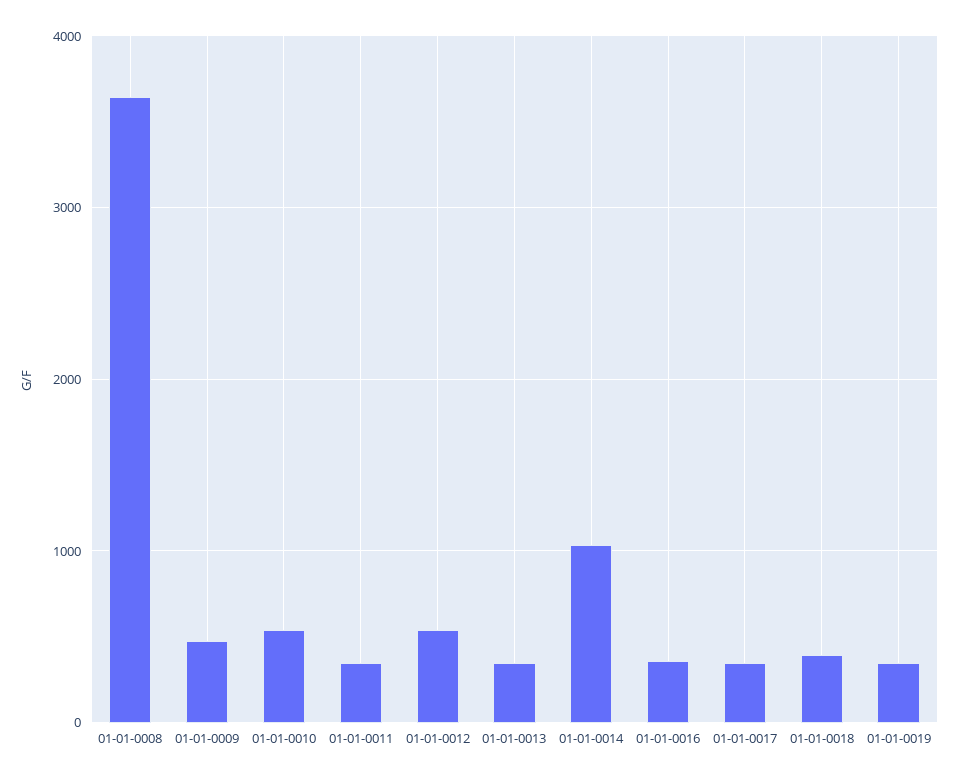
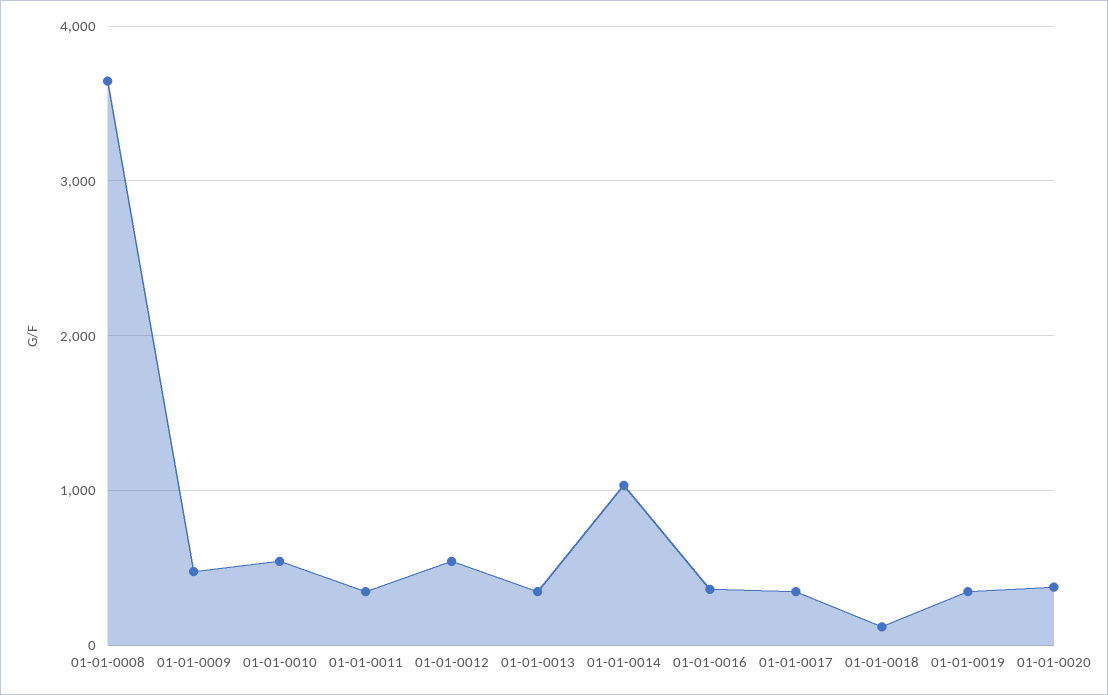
01-01-0018: 400 -> 100
01-01-0020: none -> 400

